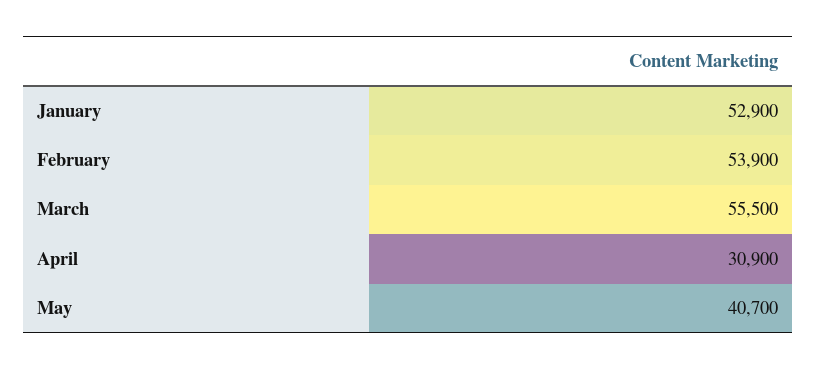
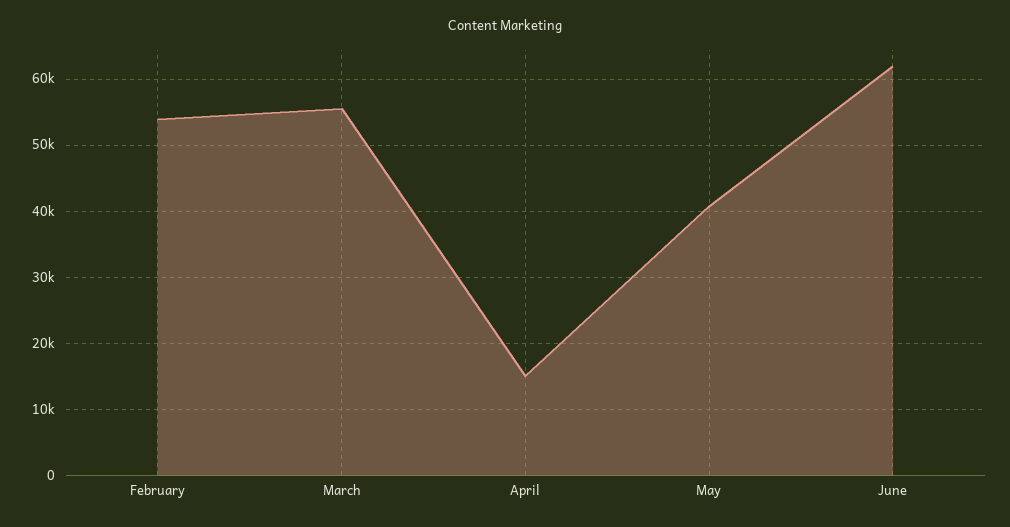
January: 52900 -> none
April: 30900 -> 15000
June: none -> 62000

